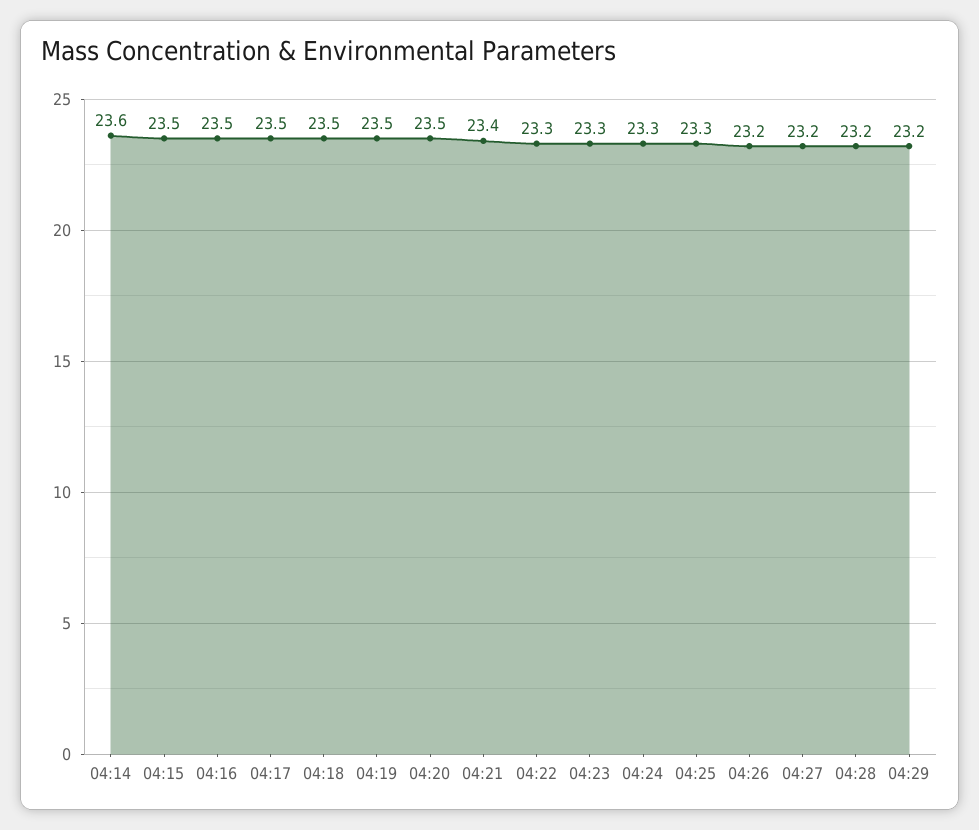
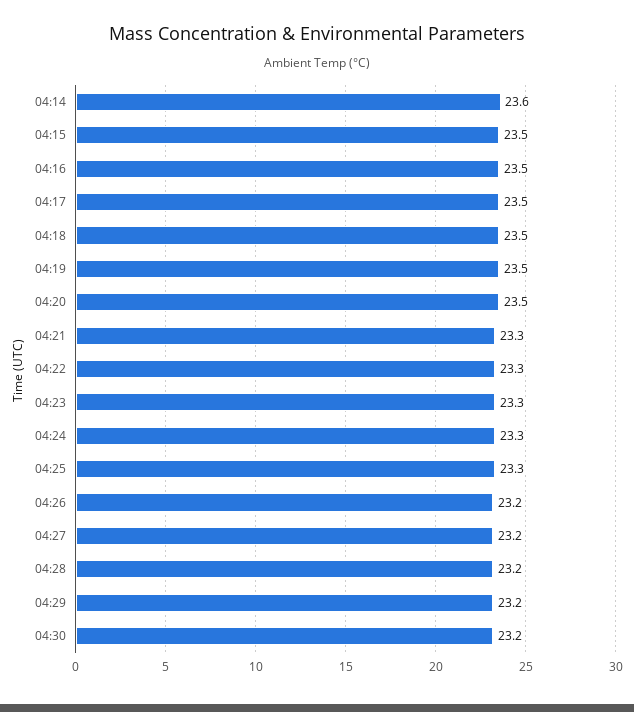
04:21: 23.4 -> 23.3
04:30: none -> 23.2

